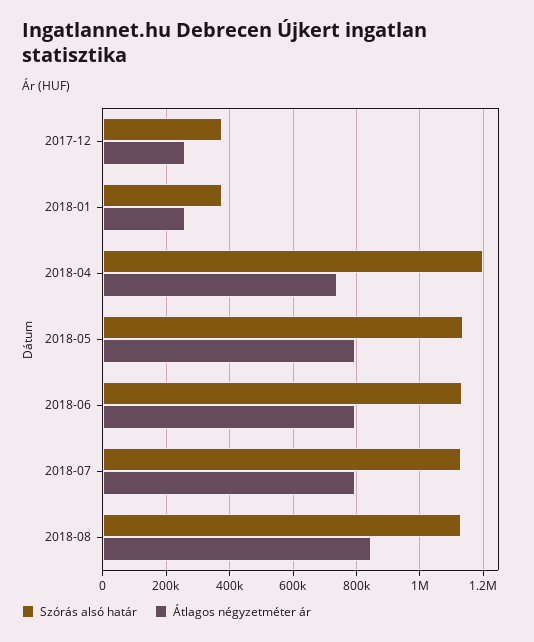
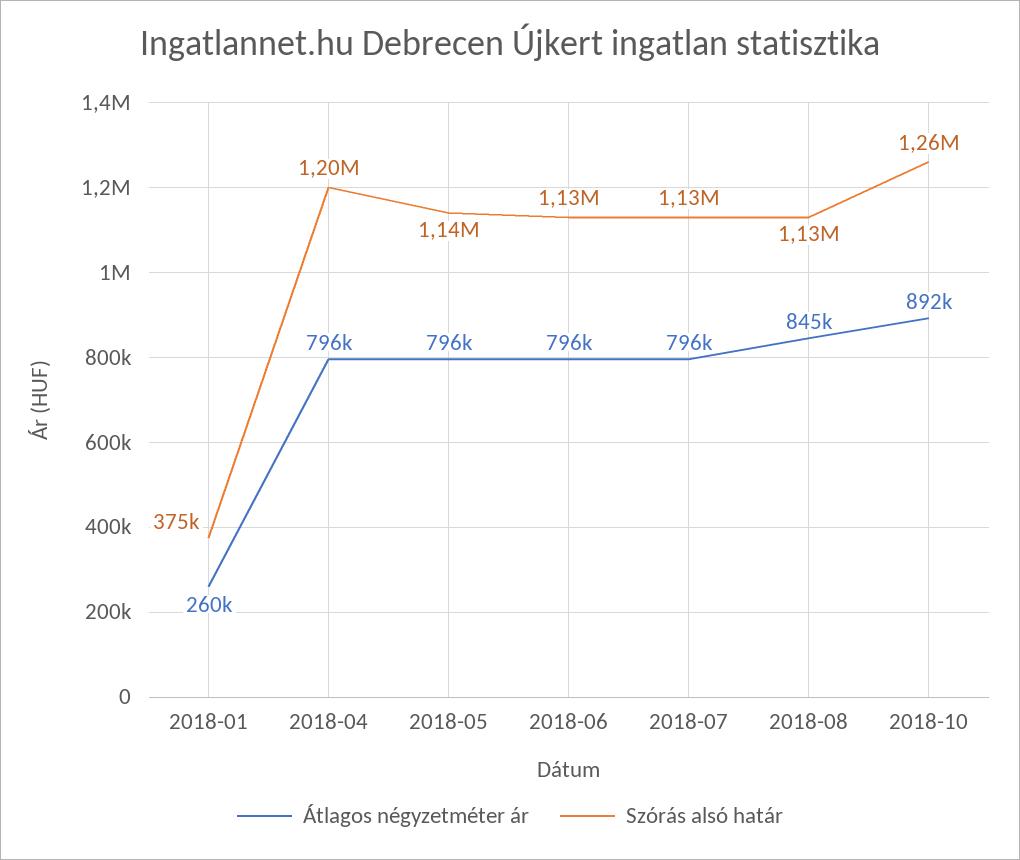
Szórás alsó határ, 2017-12: 380000 -> none
Átlagos négyzetméter ár, 2017-12: 260000 -> none
Átlagos négyzetméter ár, 2018-04: 740000 -> 796000
Átlagos négyzetméter ár, 2018-10: none -> 892000
Szórás alsó határ, 2018-10: none -> 1260000

